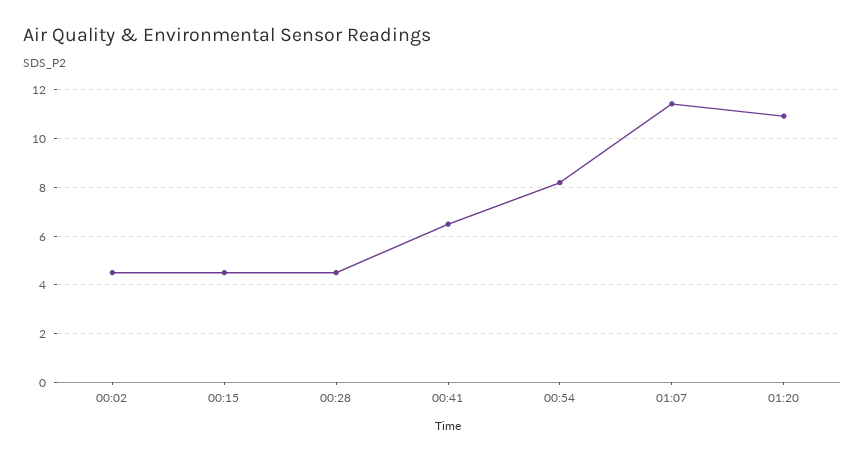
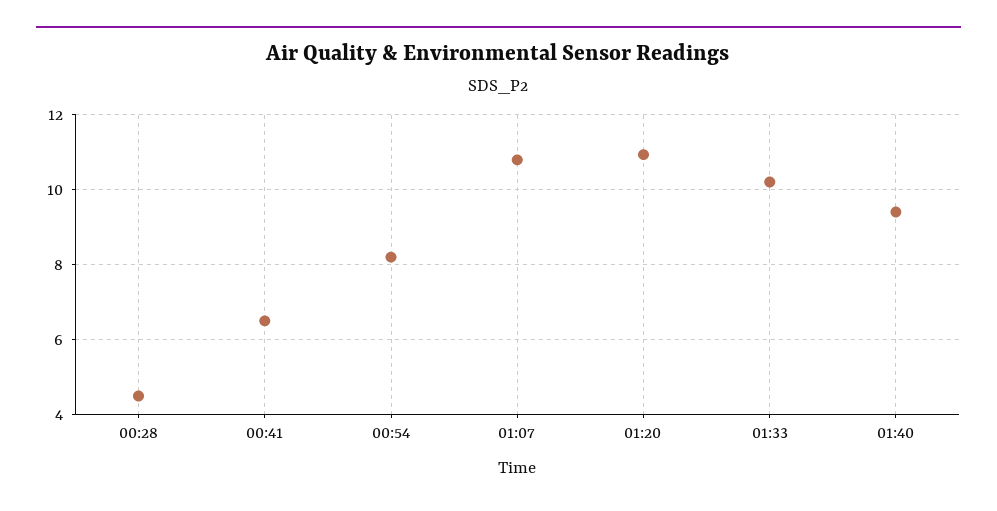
00:02: 4.5 -> none
00:15: 4.5 -> none
01:07: 11.5 -> 10.8
01:33: none -> 10.2
01:40: none -> 9.4

